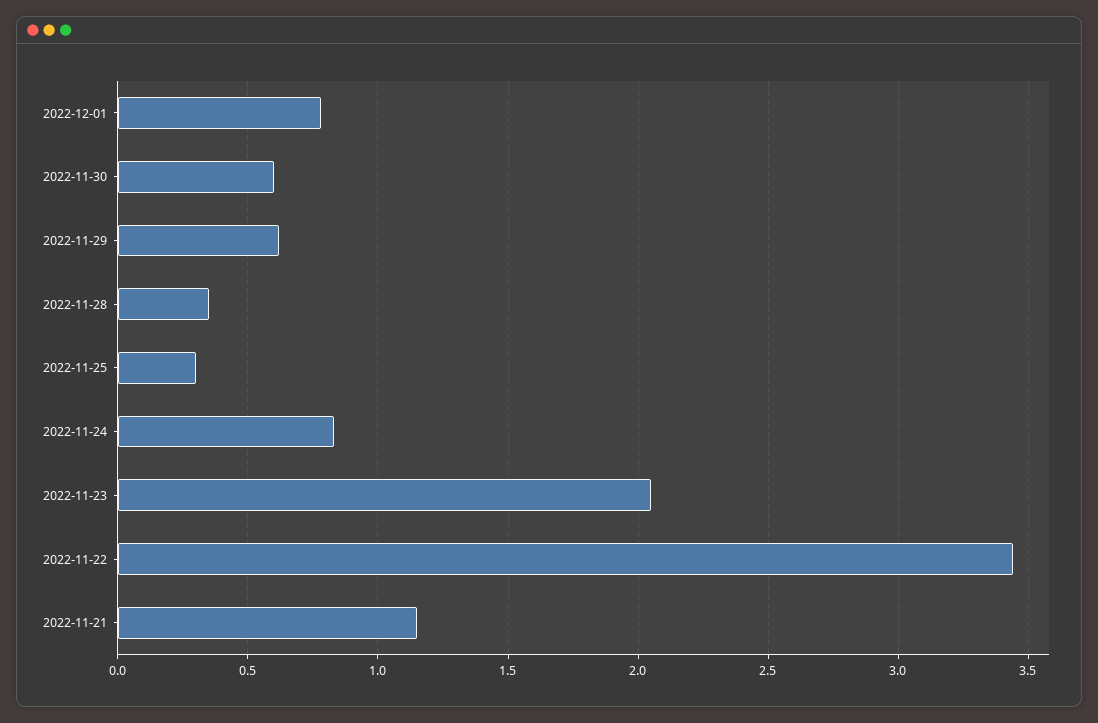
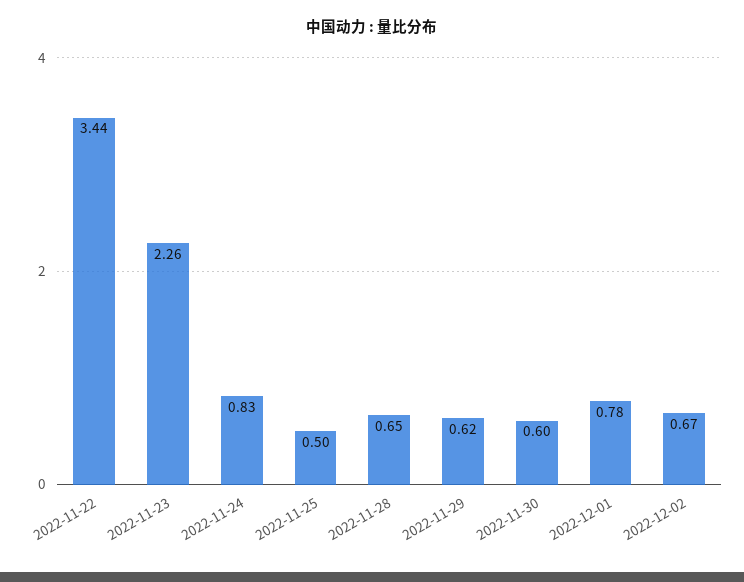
2022-11-28: 0.35 -> 0.65
2022-11-25: 0.3 -> 0.5
2022-11-23: 2.05 -> 2.26
2022-11-21: 1.15 -> none
2022-12-02: none -> 0.67

